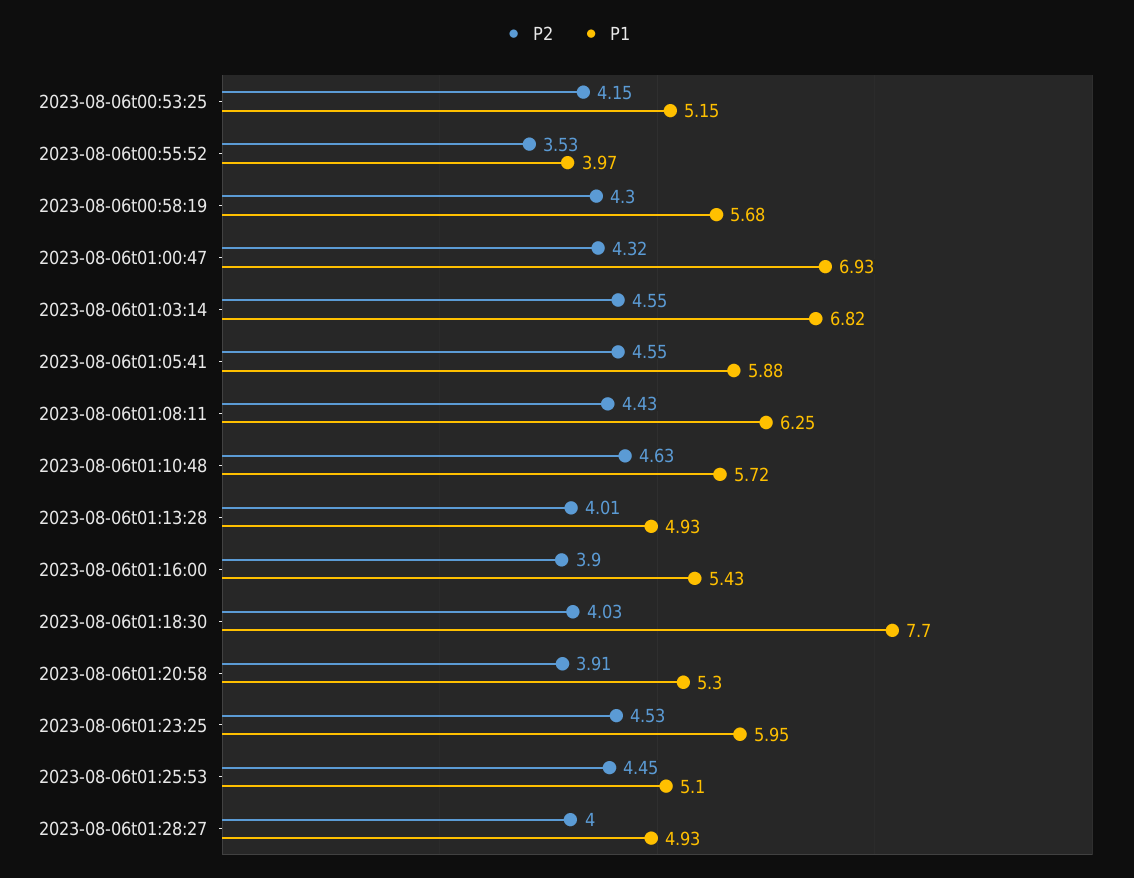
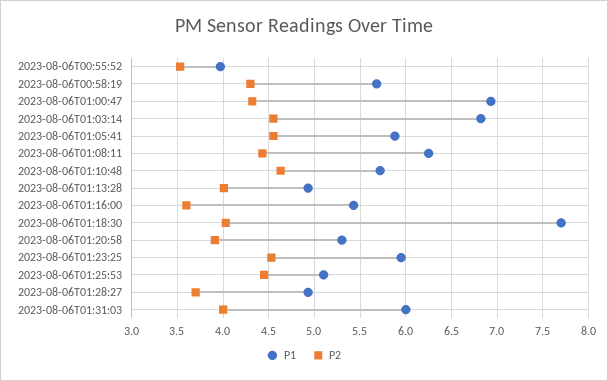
P2, 2023-08-06t00:53:25: 4.15 -> none
P1, 2023-08-06t00:53:25: 5.15 -> none
P2, 2023-08-06t01:16:00: 3.9 -> 3.6
P2, 2023-08-06t01:28:27: 4 -> 3.7
P1, 2023-08-06T01:31:03: none -> 6
P2, 2023-08-06T01:31:03: none -> 4

